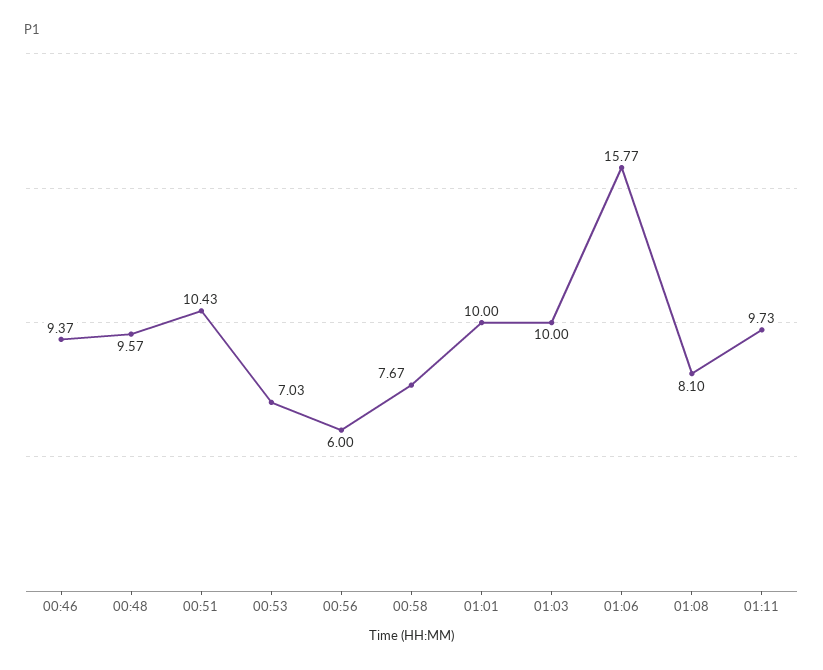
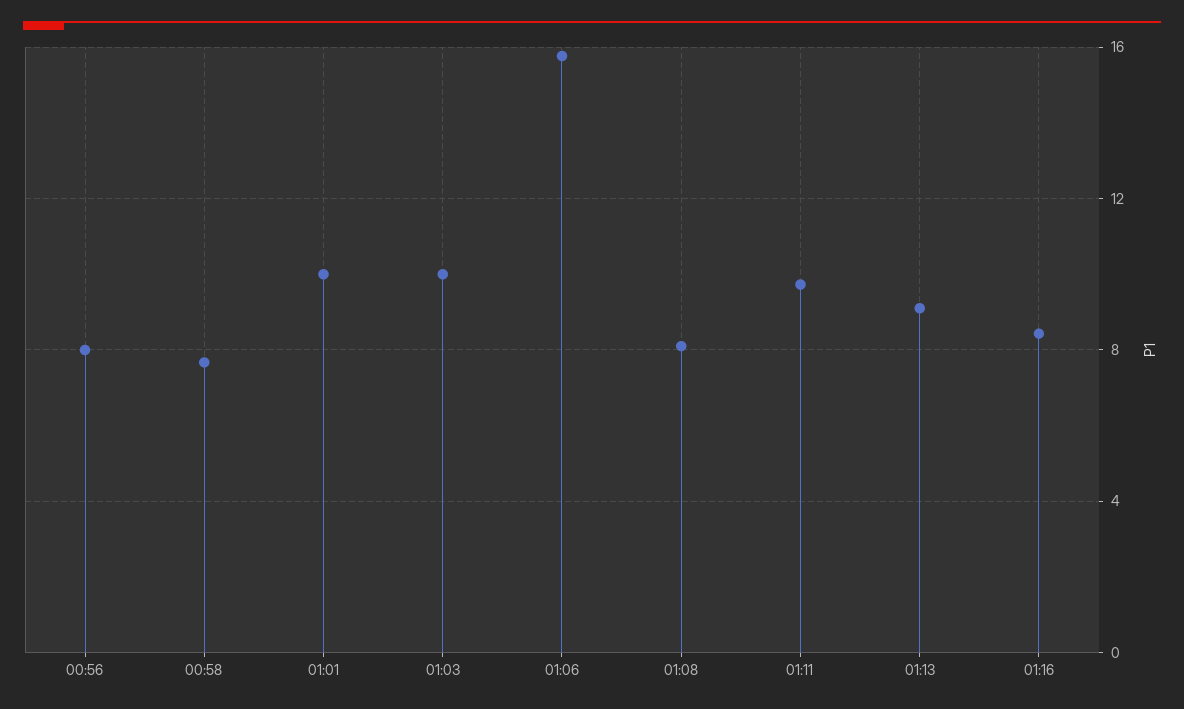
00:46: 9.37 -> none
00:48: 9.57 -> none
00:51: 10.43 -> none
00:53: 7.03 -> none
00:56: 6 -> 8
01:13: none -> 9
01:16: none -> 8.5

